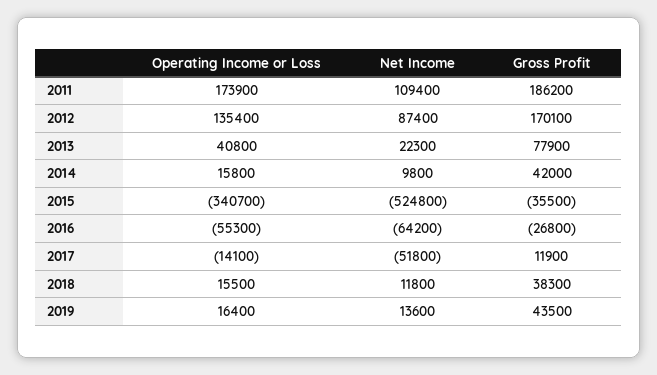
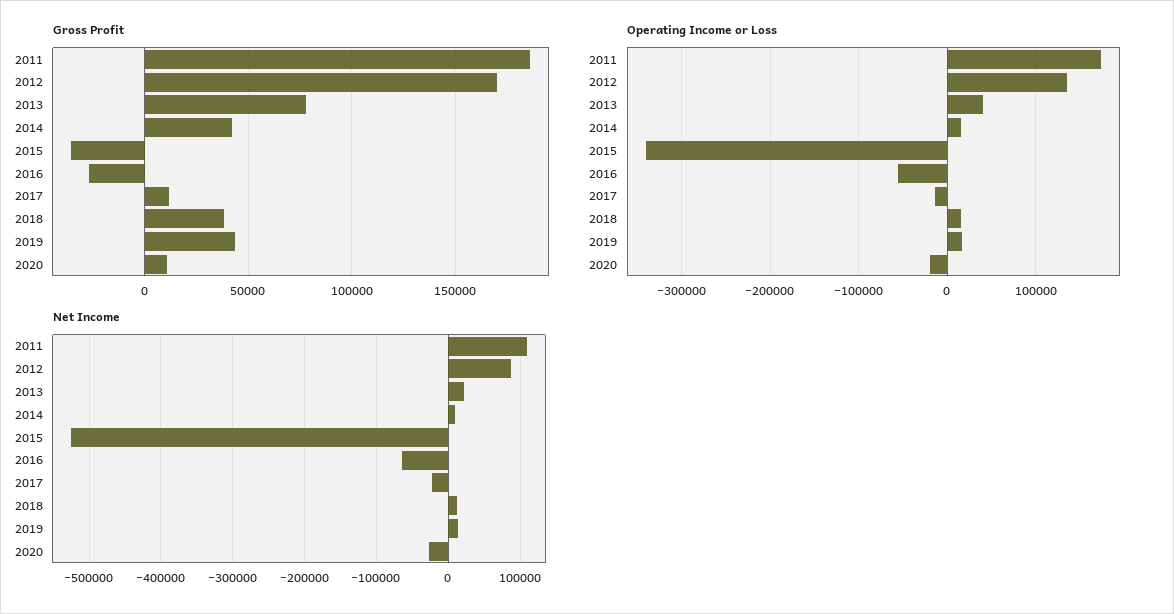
Net Income, 2017: -51800 -> -20000
Gross Profit, 2020: none -> 10000
Operating Income or Loss, 2020: none -> -20000
Net Income, 2020: none -> -30000

